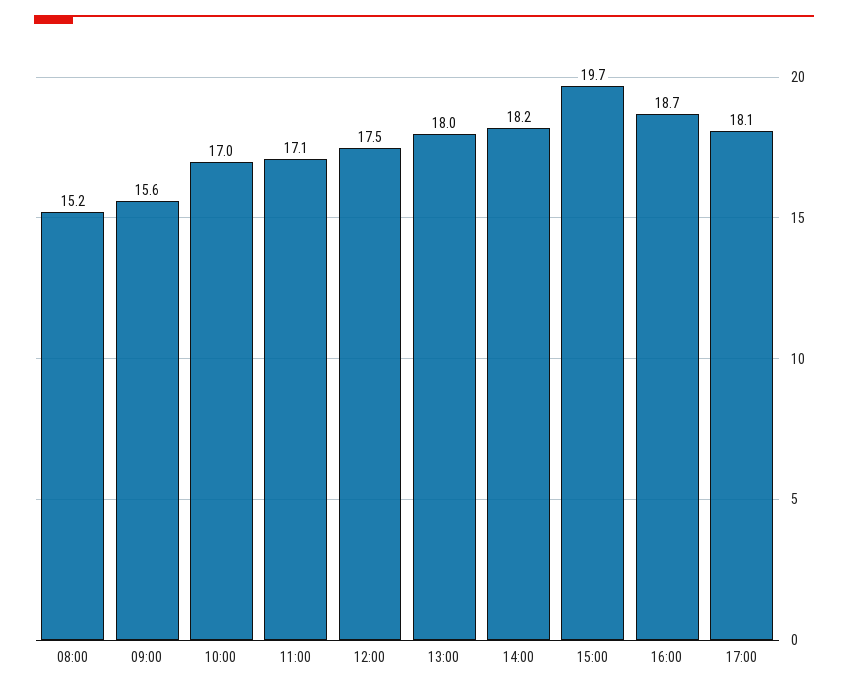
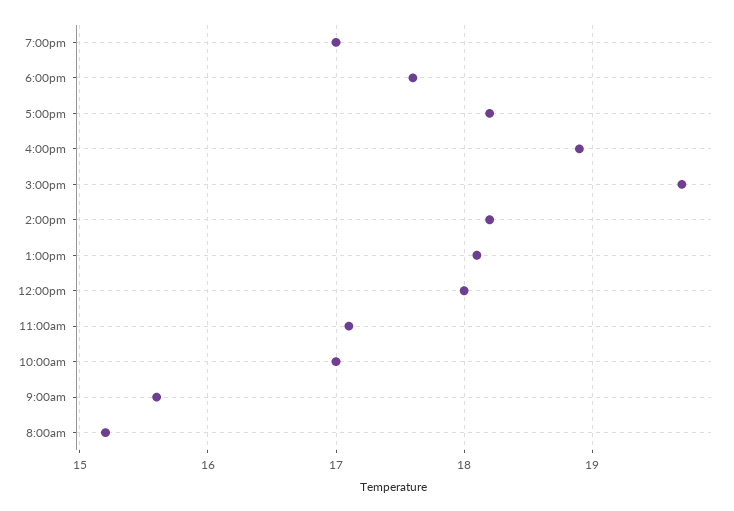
12:00: 17.5 -> 18
13:00: 18 -> 18.1
16:00: 18.7 -> 18.9
17:00: 18.1 -> 18.2
7:00pm: none -> 17
6:00pm: none -> 17.6

